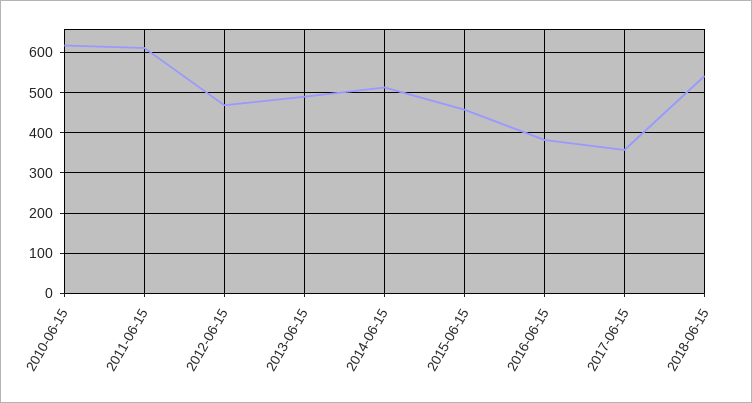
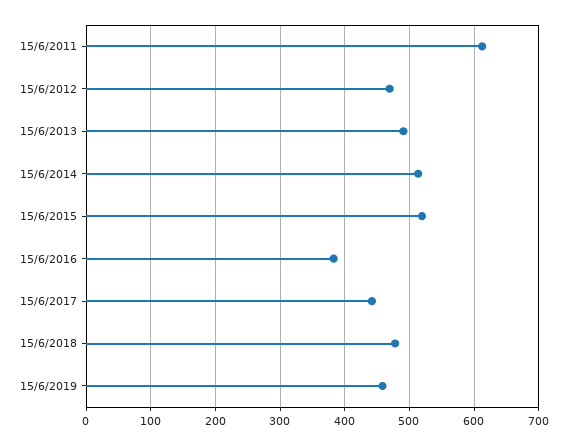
2010-06-15: 620 -> none
2015-06-15: 460 -> 520
2017-06-15: 360 -> 440
2018-06-15: 540 -> 480
15/6/2019: none -> 460

